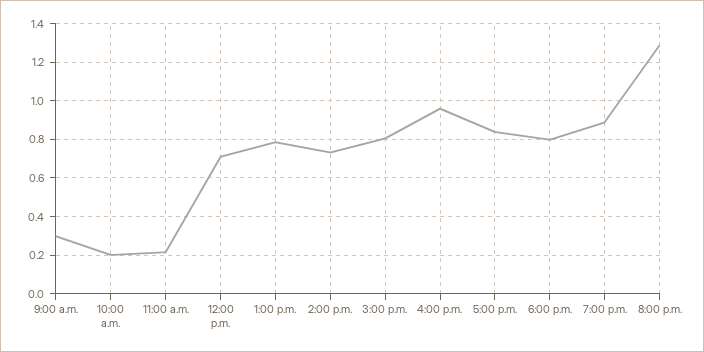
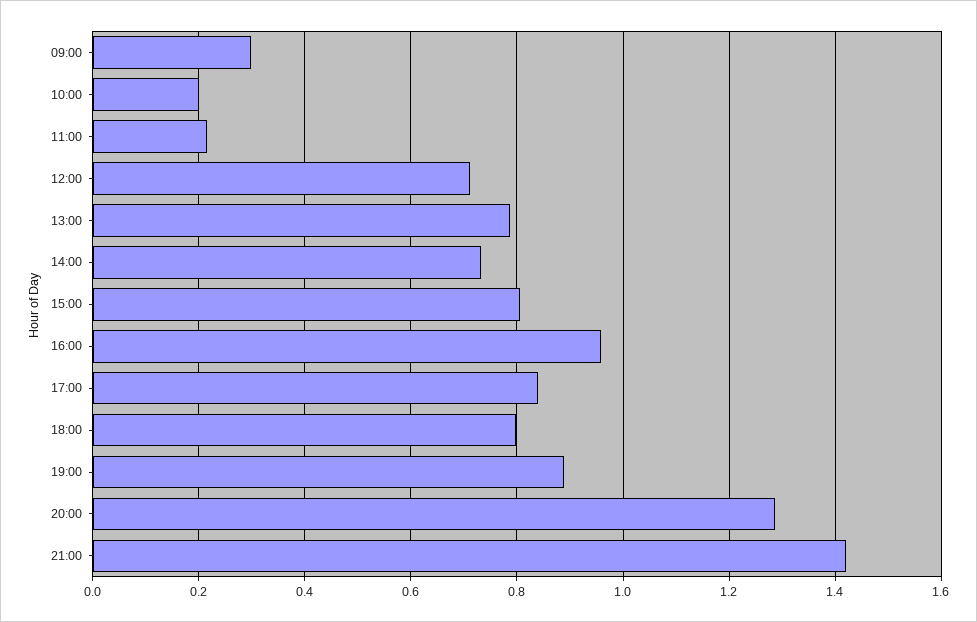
21:00: none -> 1.42

